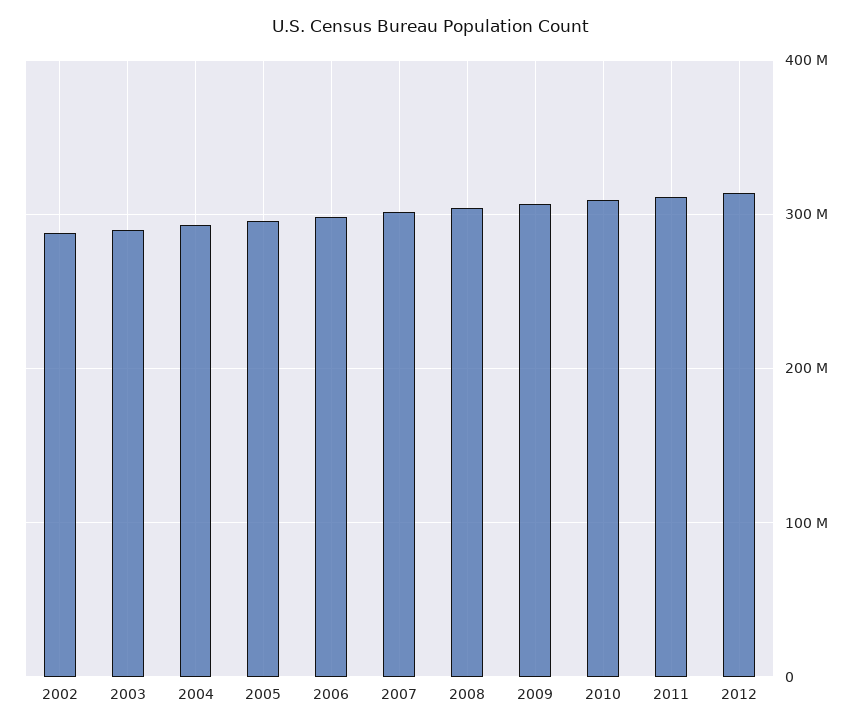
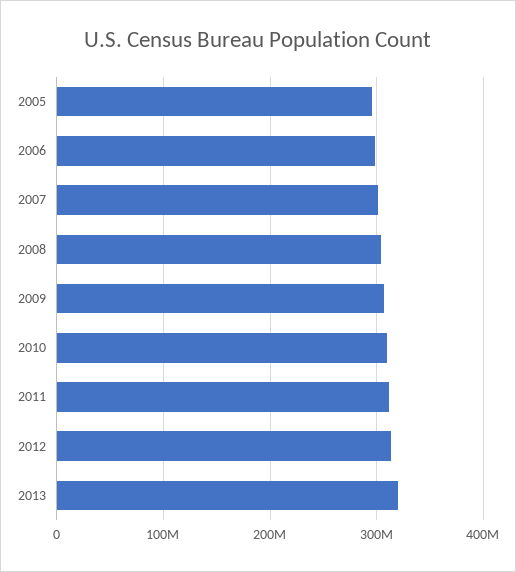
2002: 290000000 -> none
2003: 290000000 -> none
2004: 290000000 -> none
2013: none -> 320000000

